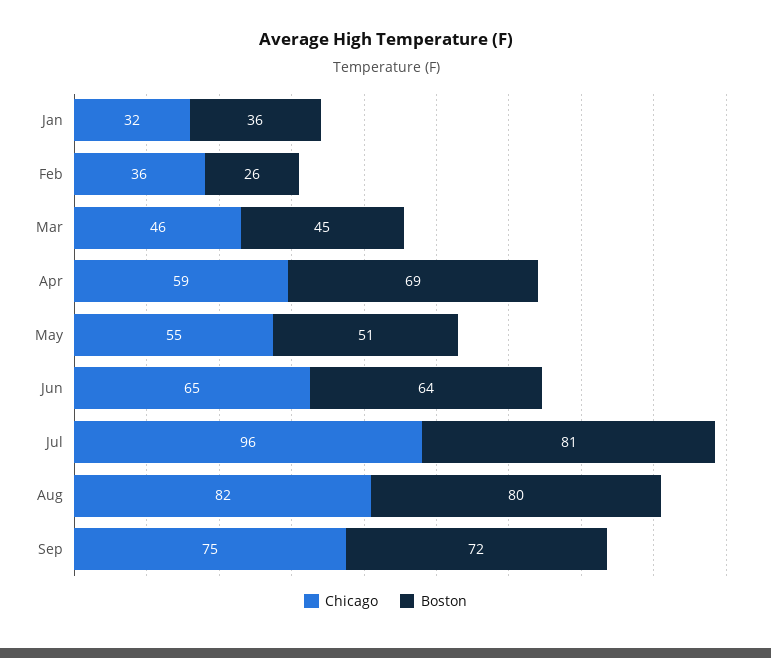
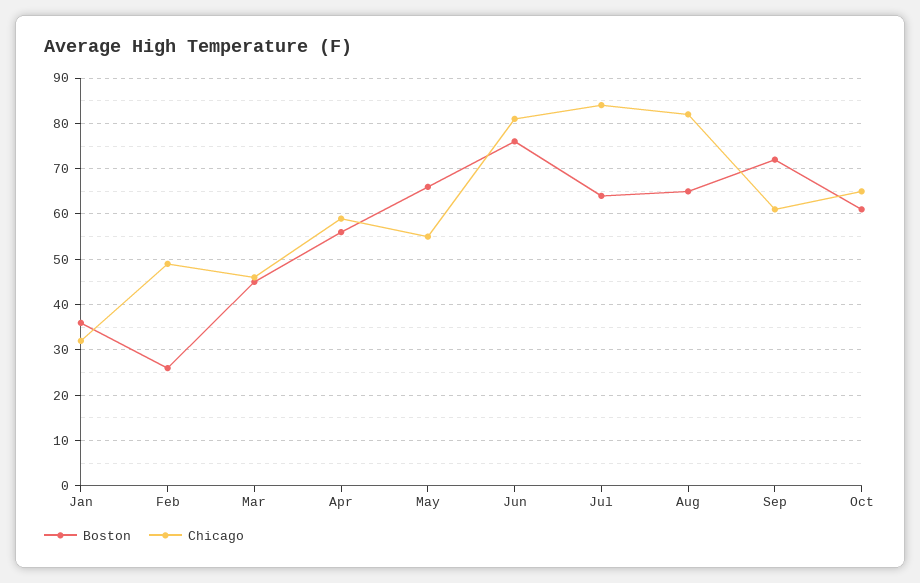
Chicago, Feb: 36 -> 50
Boston, Apr: 69 -> 55
Boston, May: 51 -> 65
Chicago, Jun: 65 -> 80
Boston, Jun: 64 -> 75
Chicago, Jul: 96 -> 85
Boston, Jul: 81 -> 65
Boston, Aug: 80 -> 65
Chicago, Sep: 75 -> 60
Boston, Oct: none -> 60
Chicago, Oct: none -> 65

